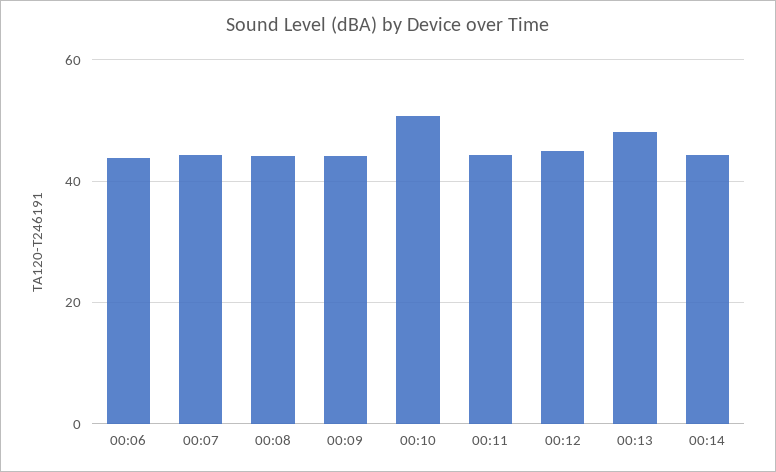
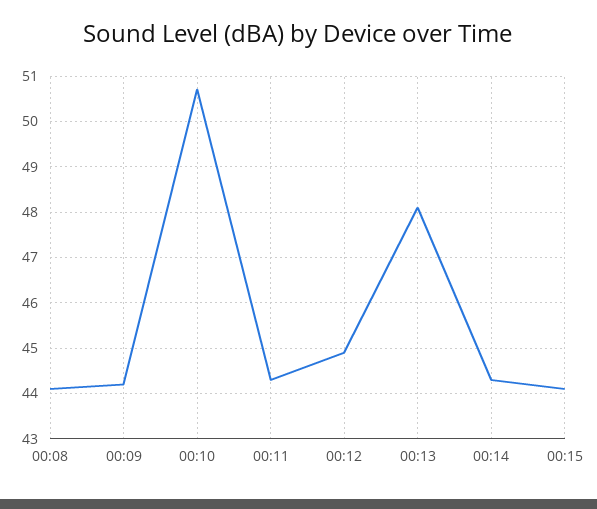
00:06: 44 -> none
00:07: 44 -> none
00:15: none -> 44

